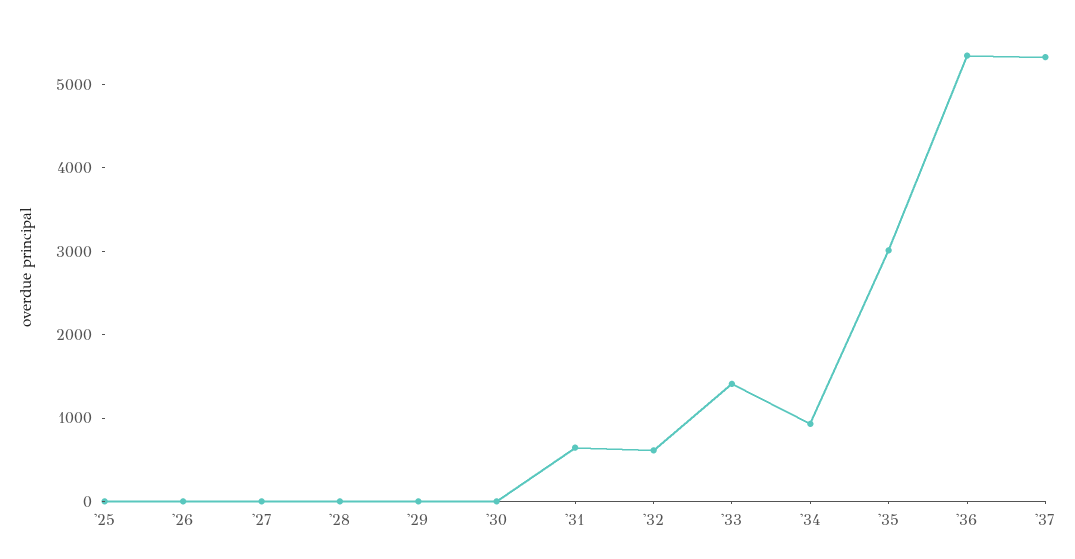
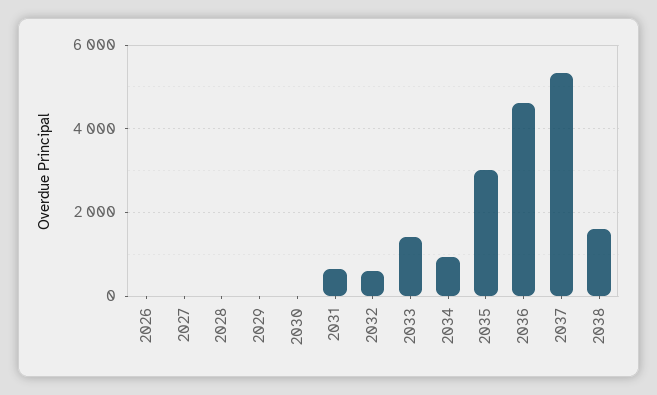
'25: 0 -> none
'36: 5400 -> 4600
2038: none -> 1600

